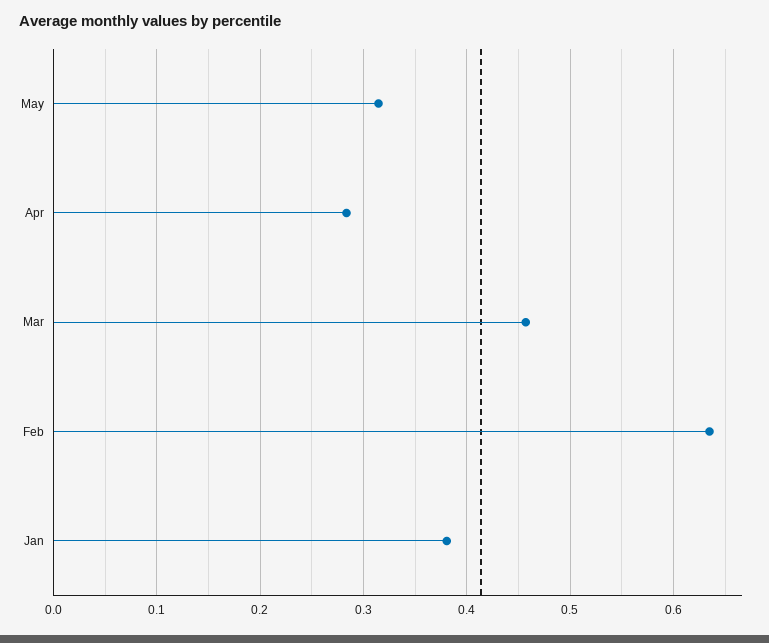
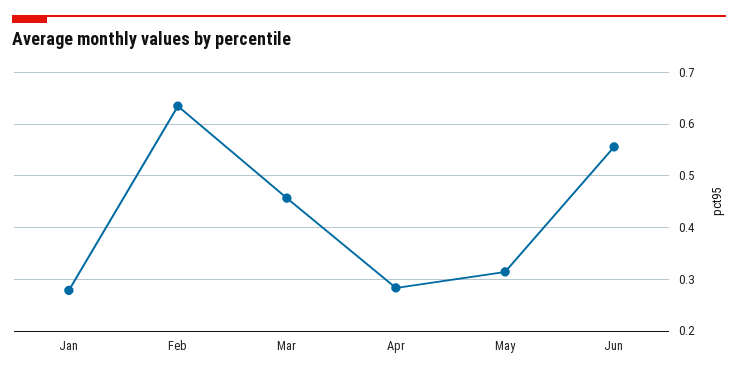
Jan: 0.38 -> 0.28
Jun: none -> 0.56

